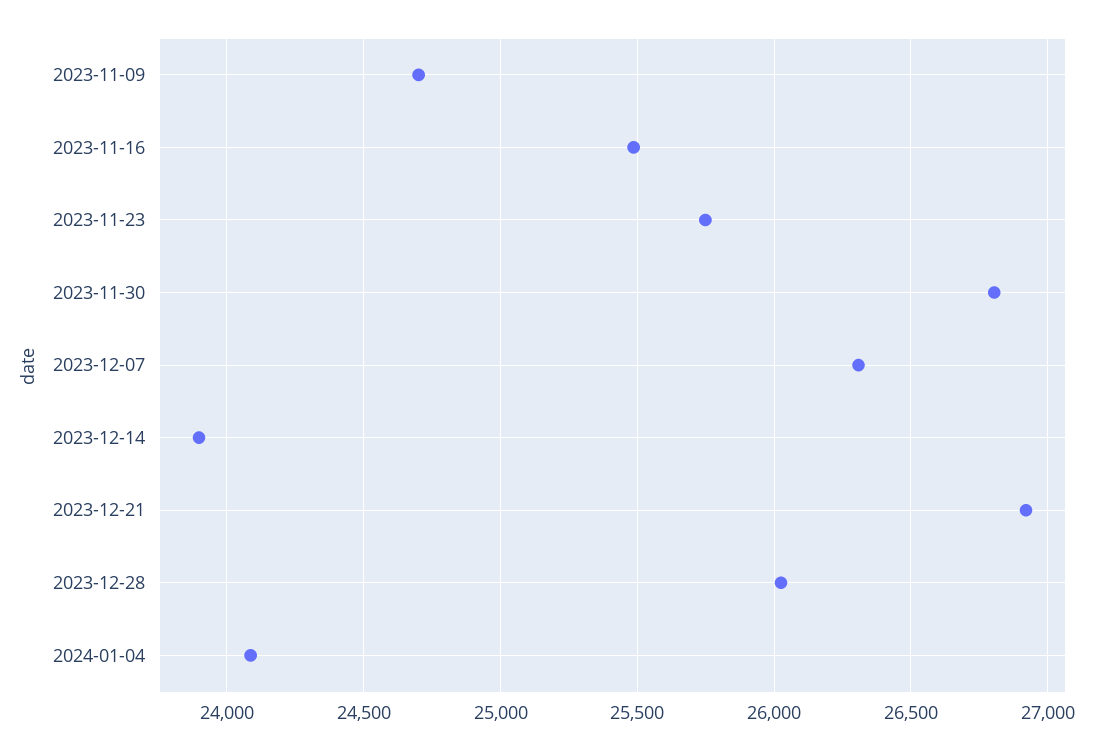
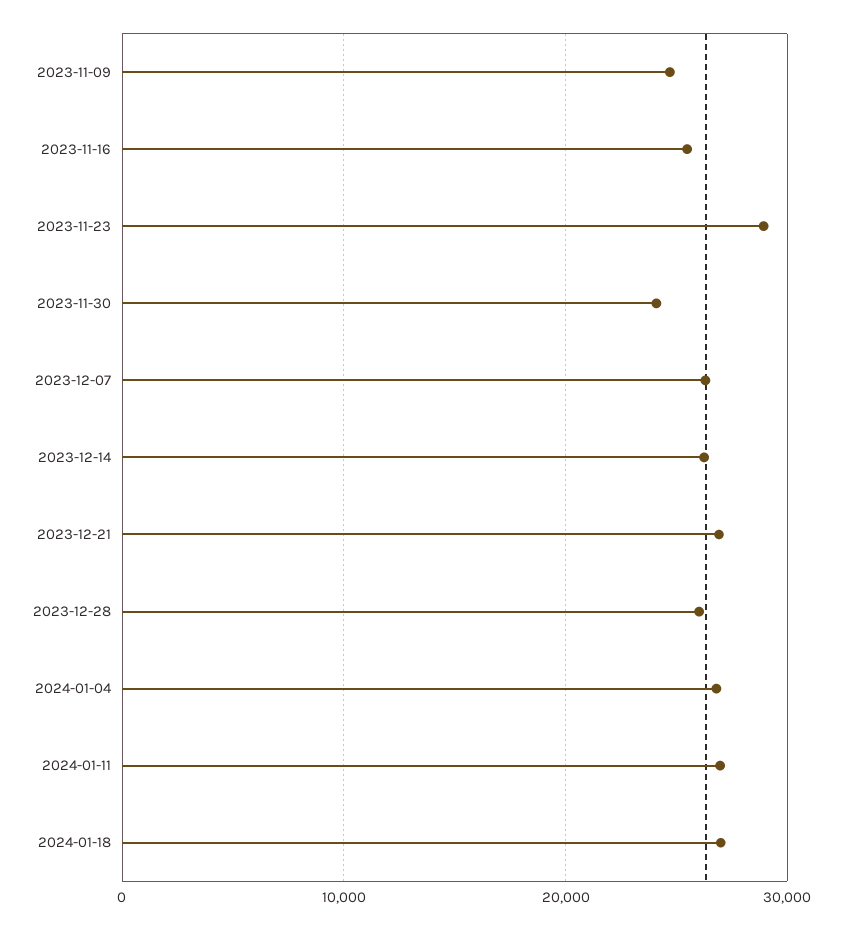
2023-11-23: 25750 -> 29000
2023-11-30: 26800 -> 24000
2023-12-14: 23900 -> 26000
2024-01-04: 24100 -> 27000
2024-01-11: none -> 27000
2024-01-18: none -> 27000

